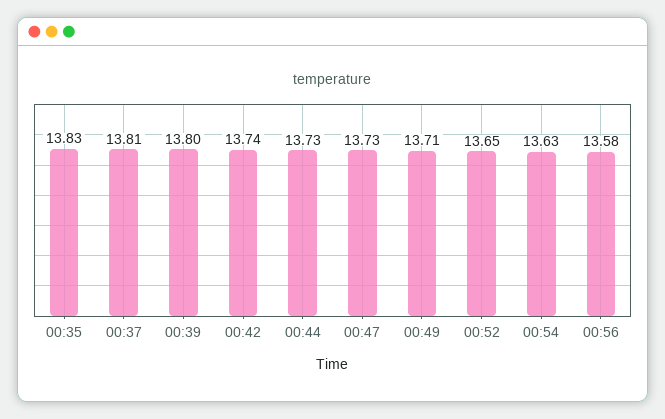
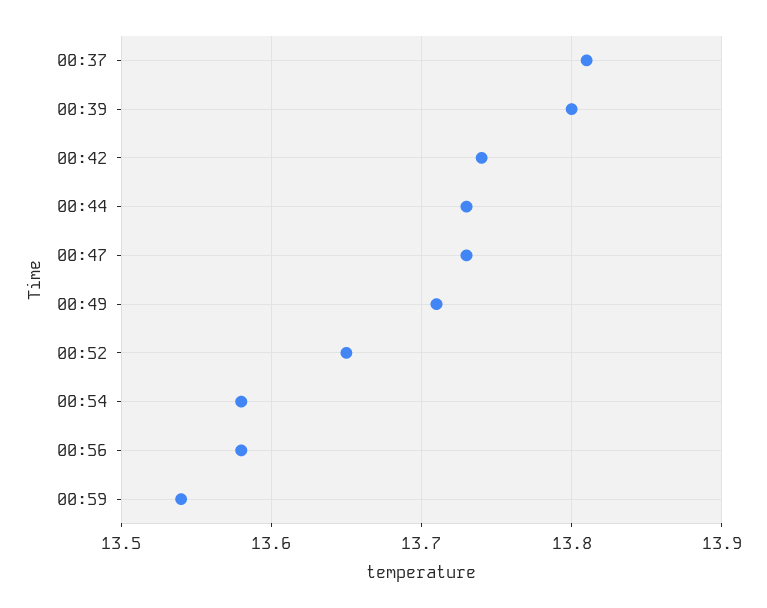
00:35: 13.83 -> none
00:54: 13.63 -> 13.58
00:59: none -> 13.54

